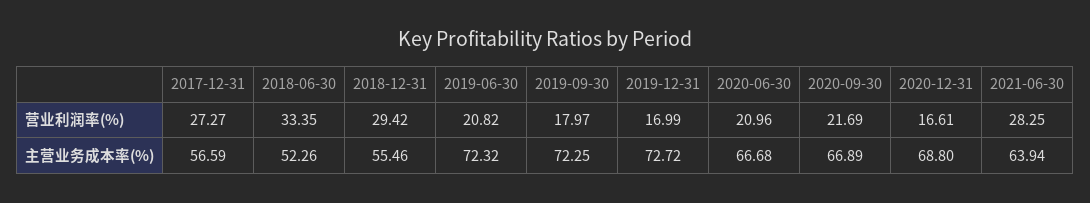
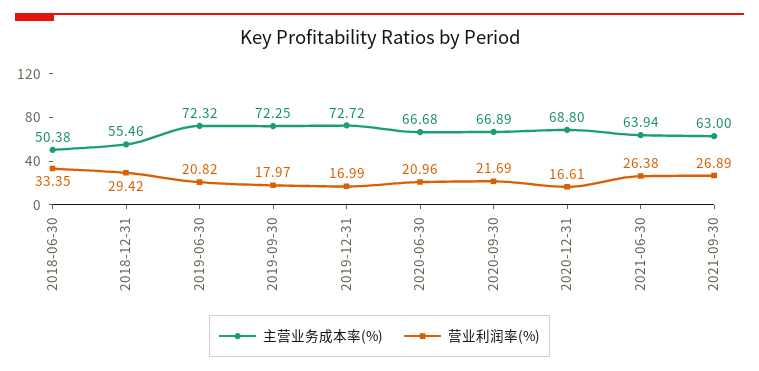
营业利润率(%), 2017-12-31: 27.27 -> none
营业利润率(%), 2021-06-30: 28.25 -> 26.38
主营业务成本率(%), 2017-12-31: 56.59 -> none
主营业务成本率(%), 2018-06-30: 52.26 -> 50.38
主营业务成本率(%), 2021-09-30: none -> 63
营业利润率(%), 2021-09-30: none -> 26.89

